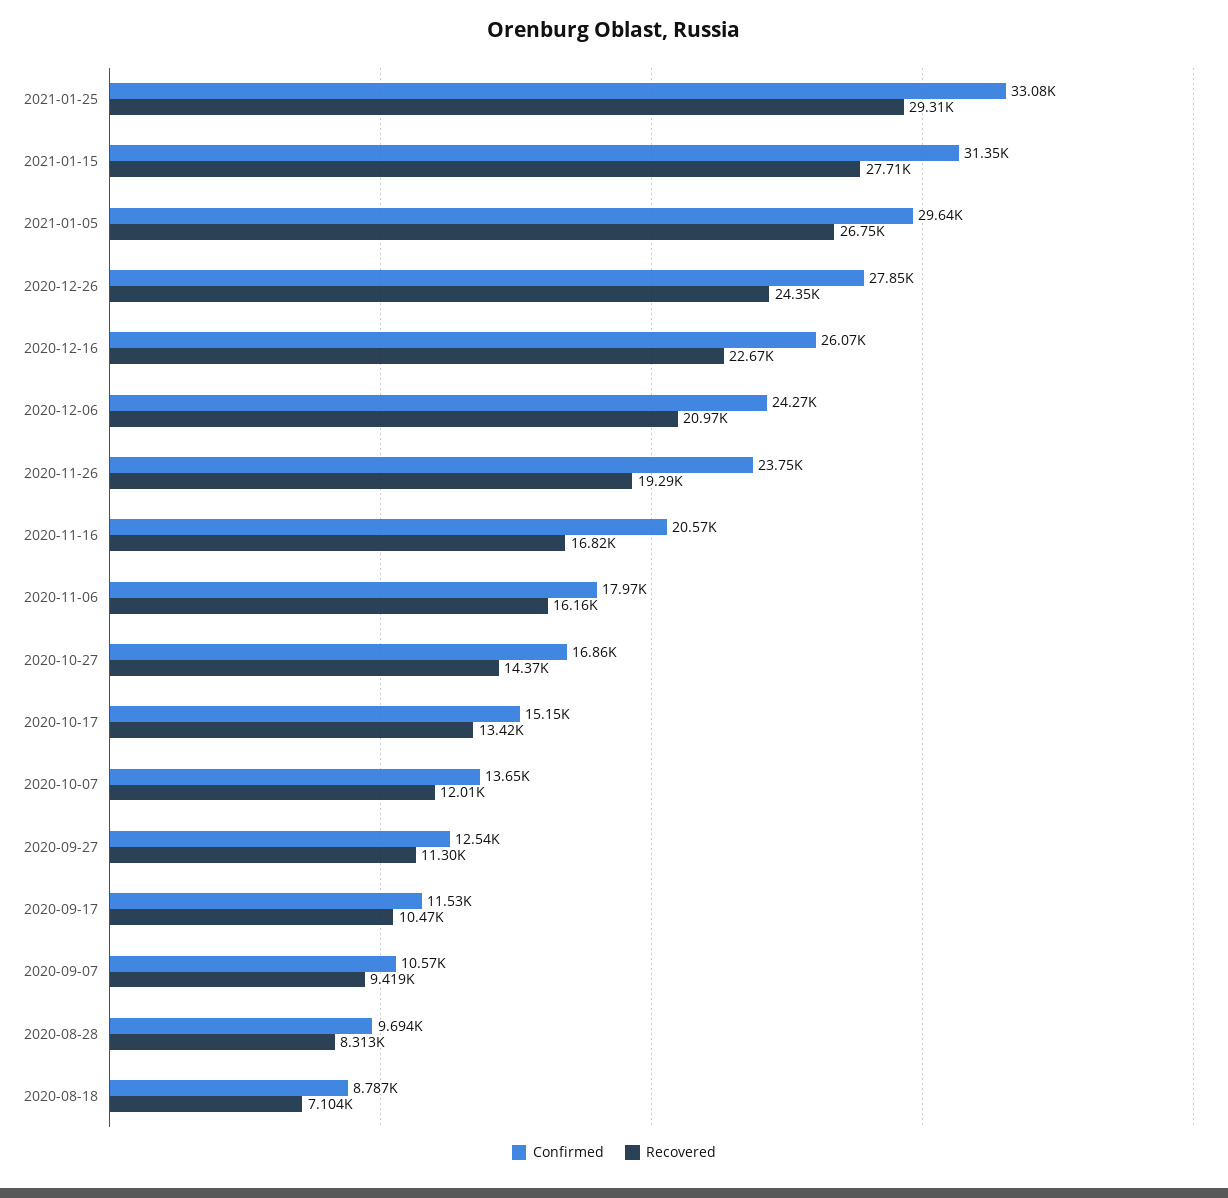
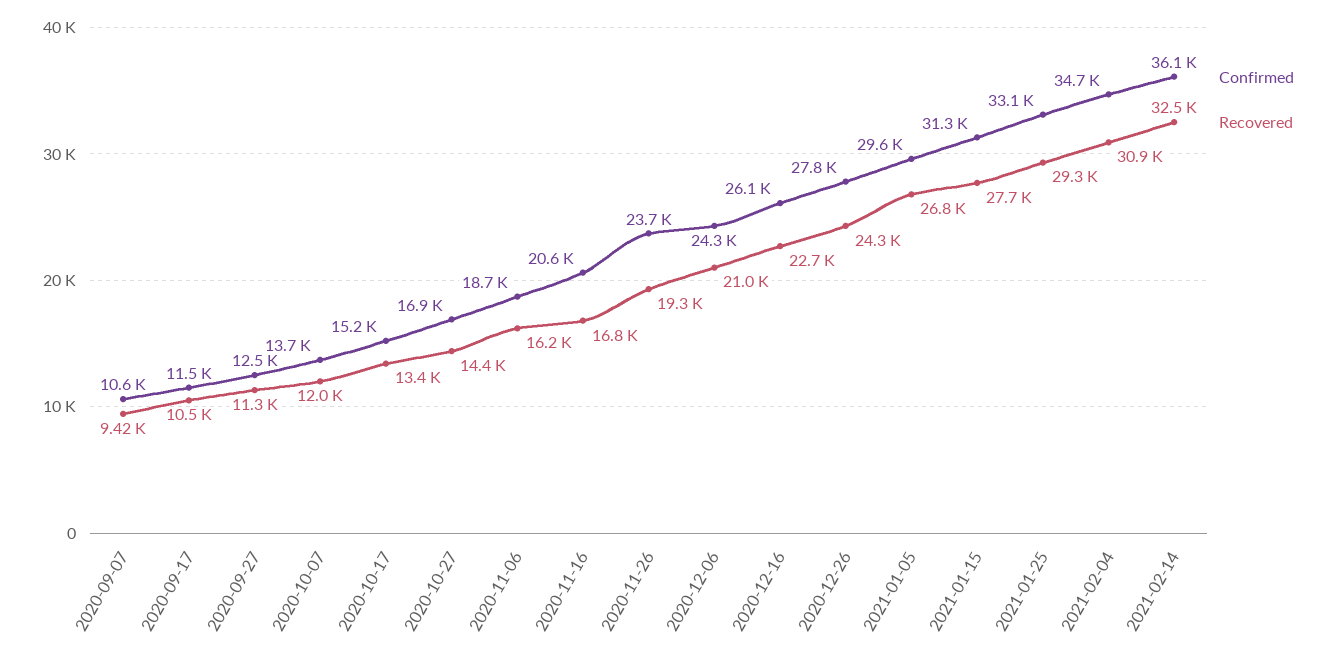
Confirmed, 2020-11-06: 17970 -> 18700
Confirmed, 2020-08-28: 9694 -> none
Recovered, 2020-08-28: 8313 -> none
Confirmed, 2020-08-18: 8787 -> none
Recovered, 2020-08-18: 7104 -> none
Confirmed, 2021-02-04: none -> 34700
Recovered, 2021-02-04: none -> 30900
Confirmed, 2021-02-14: none -> 36100
Recovered, 2021-02-14: none -> 32500

